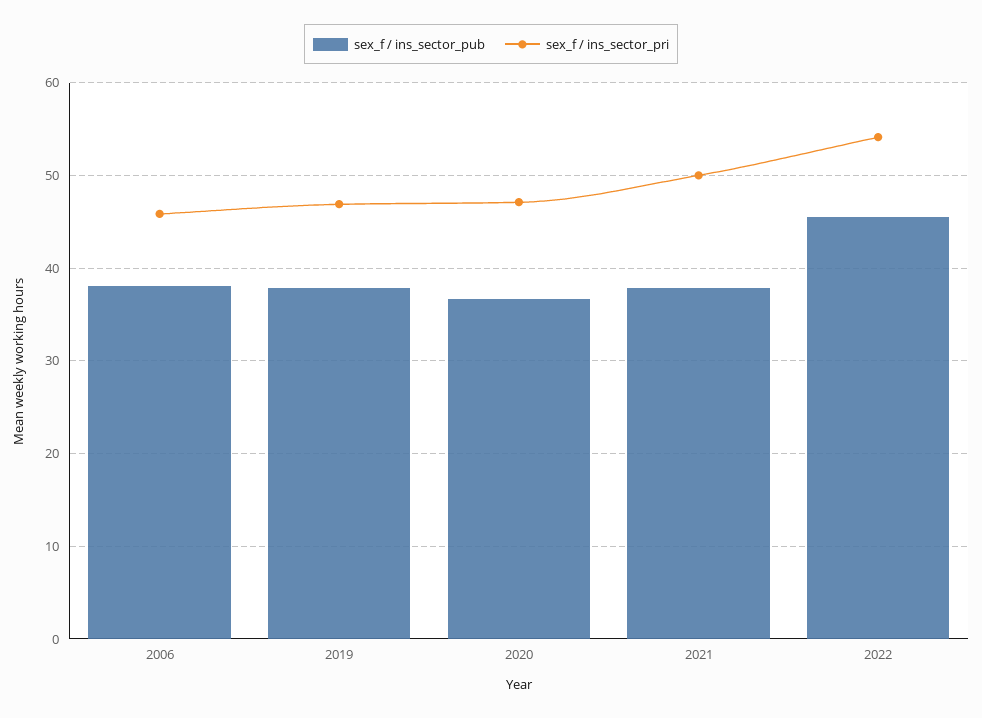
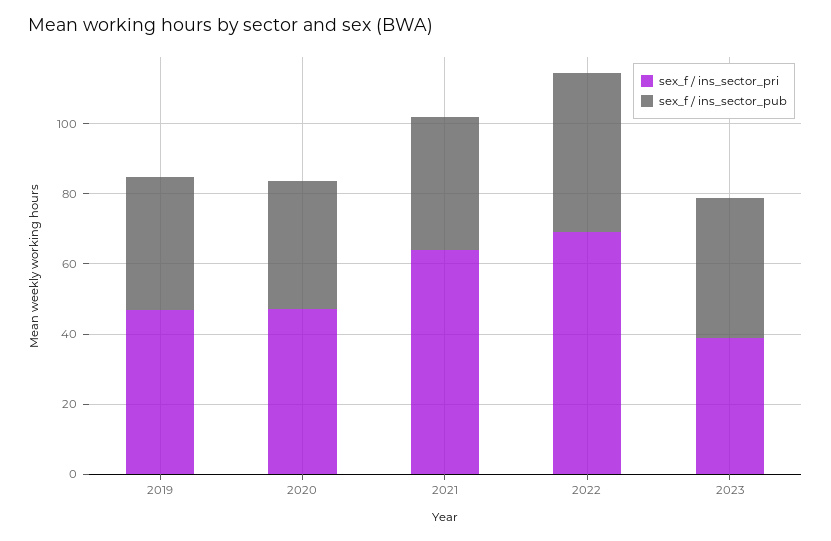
sex_f / ins_sector_pub, 2006: 38 -> none
sex_f / ins_sector_pri, 2006: 46 -> none
sex_f / ins_sector_pri, 2021: 50 -> 65
sex_f / ins_sector_pri, 2022: 54 -> 70
sex_f / ins_sector_pri, 2023: none -> 40
sex_f / ins_sector_pub, 2023: none -> 40

